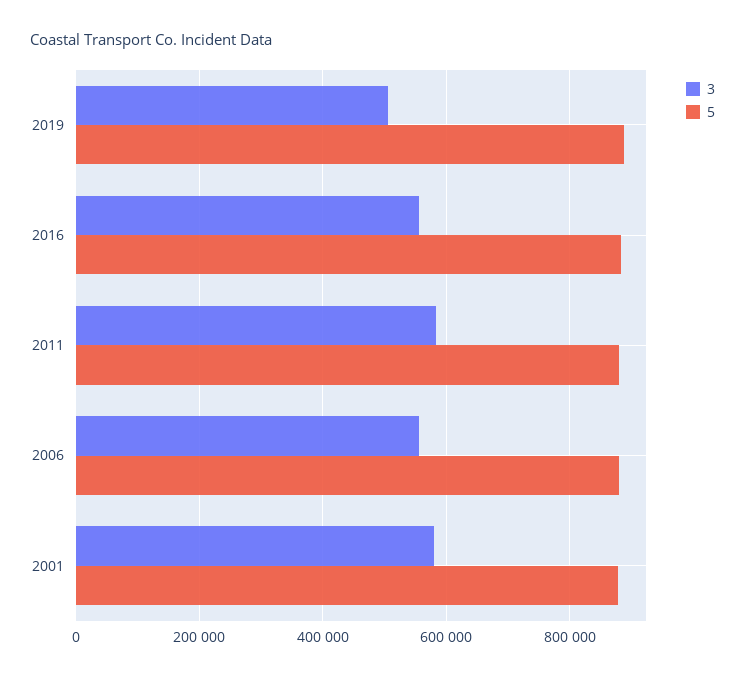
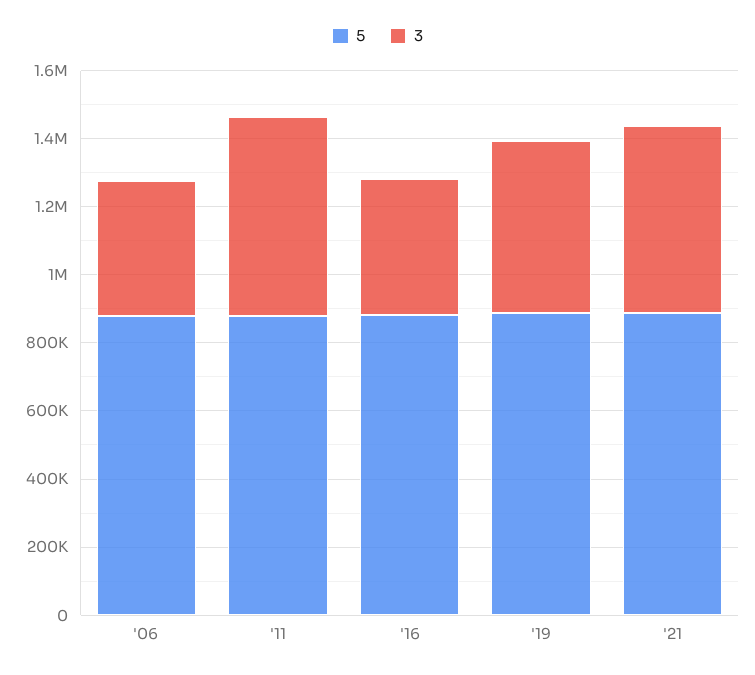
3, 2016: 560000 -> 400000
3, 2006: 560000 -> 400000
3, 2001: 580000 -> none
5, 2001: 880000 -> none
5, '21: none -> 900000
3, '21: none -> 550000

